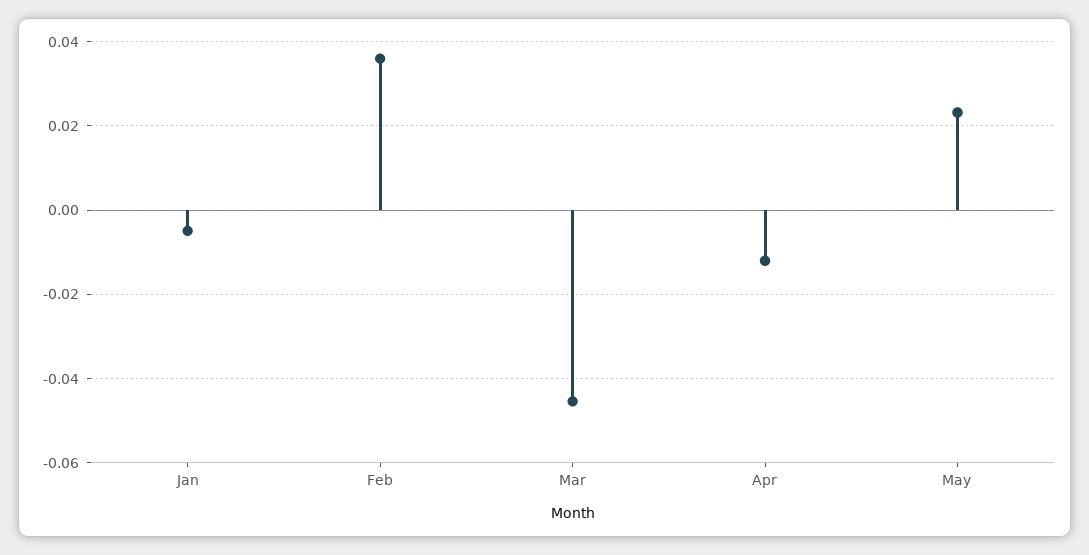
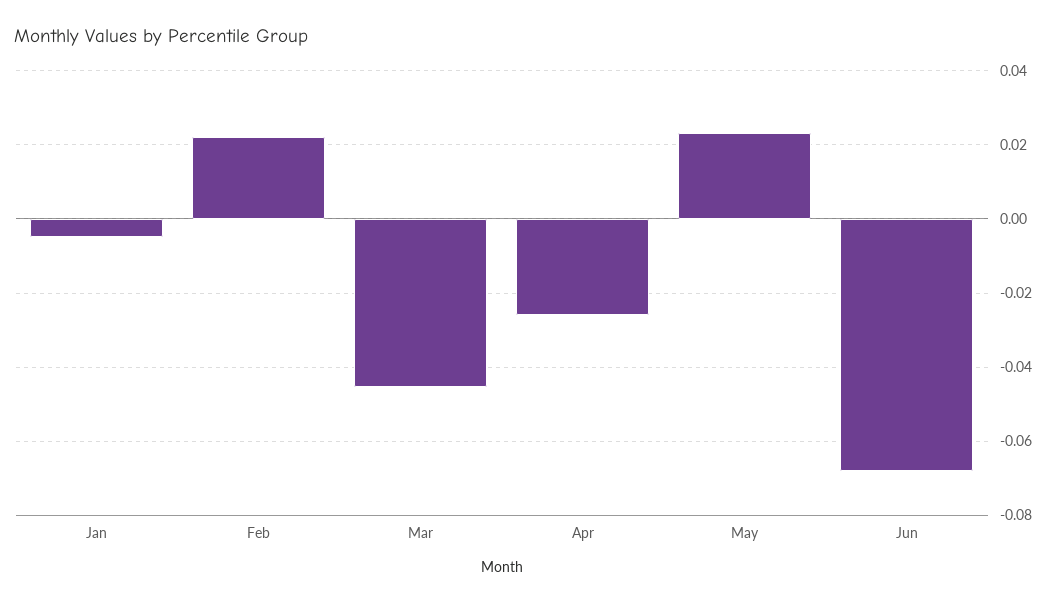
Feb: 0.036 -> 0.022
Apr: -0.012 -> -0.026
Jun: none -> -0.068

